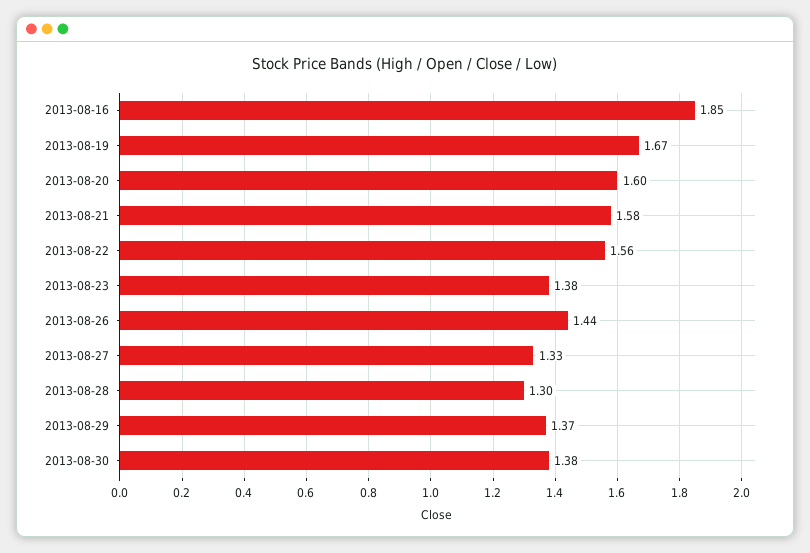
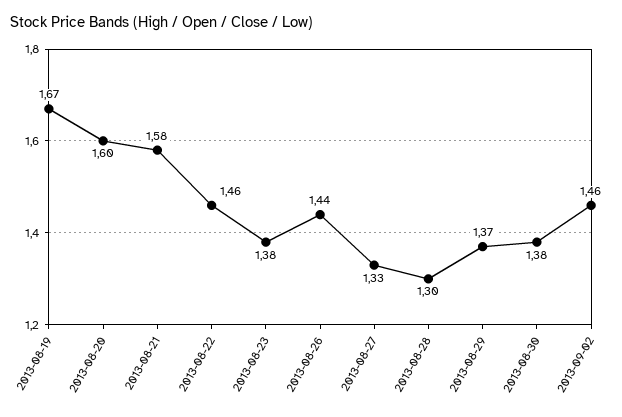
2013-08-16: 1.85 -> none
2013-08-22: 1.56 -> 1.46
2013-09-02: none -> 1.46

